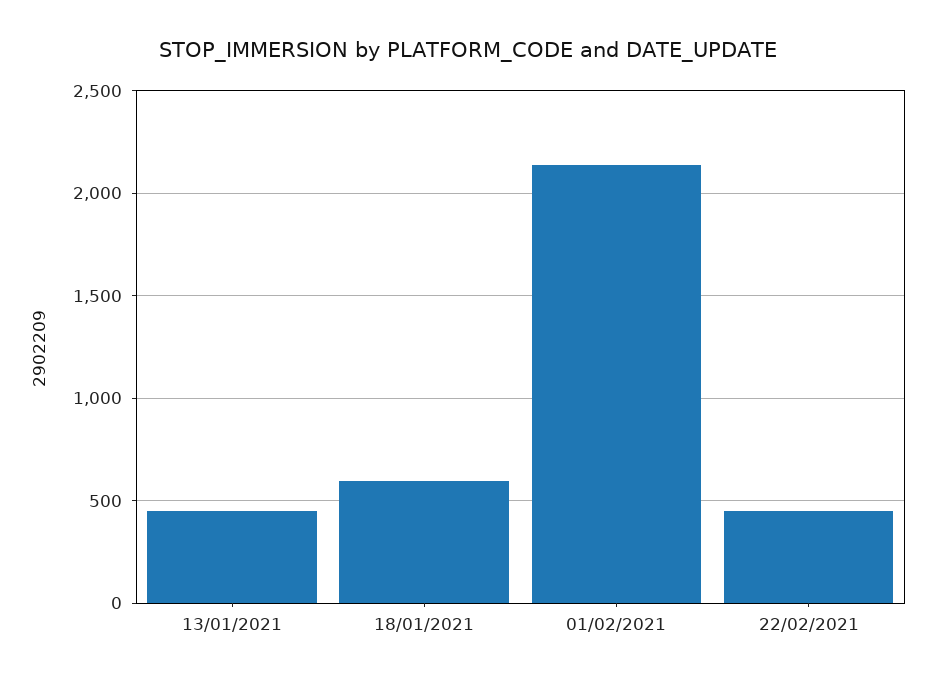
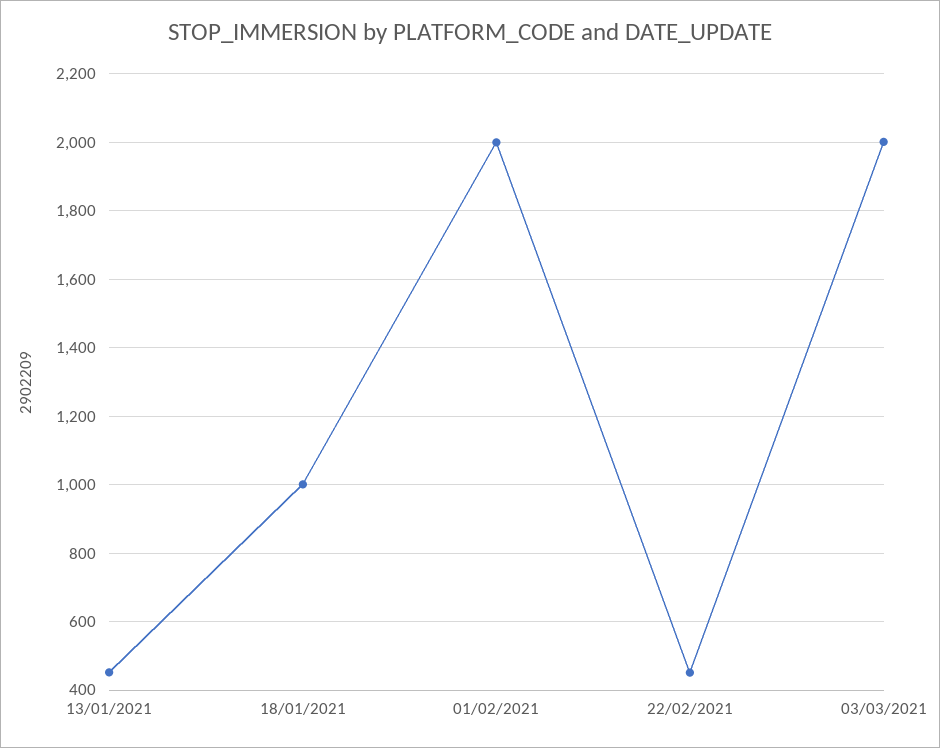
18/01/2021: 600 -> 1000
01/02/2021: 2150 -> 2000
03/03/2021: none -> 2000

